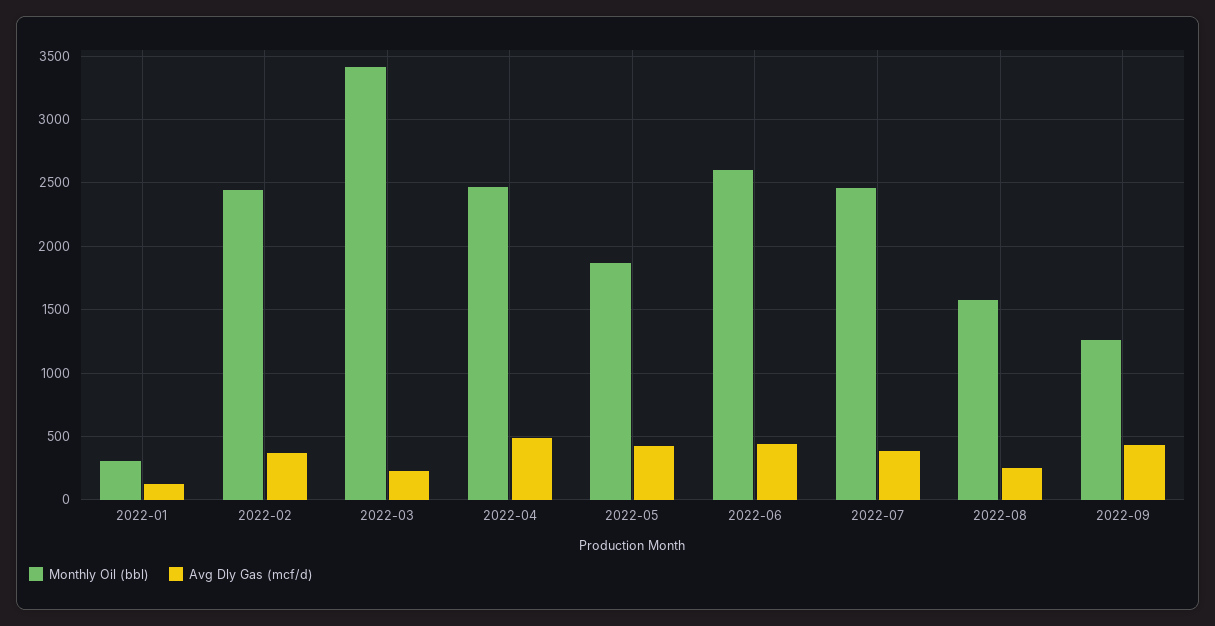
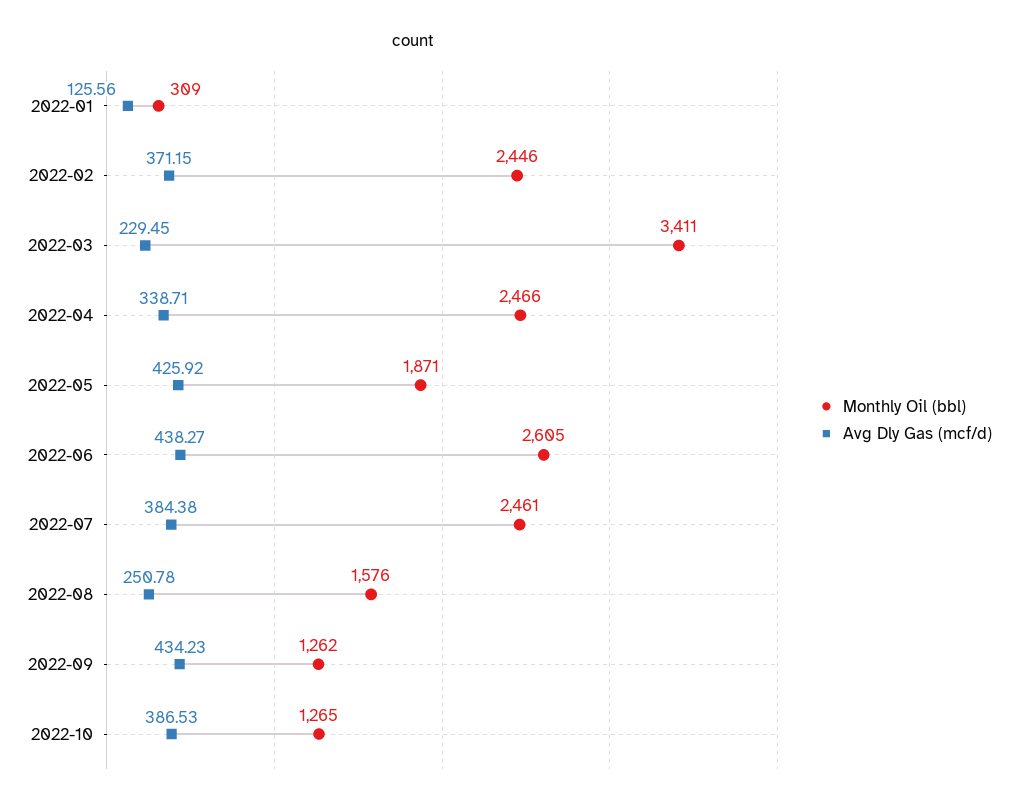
Avg Dly Gas (mcf/d), 2022-04: 500 -> 338.71
Monthly Oil (bbl), 2022-10: none -> 1265
Avg Dly Gas (mcf/d), 2022-10: none -> 386.53

